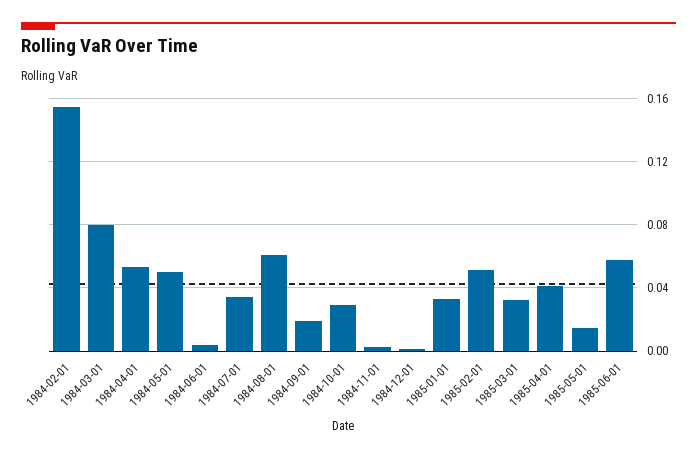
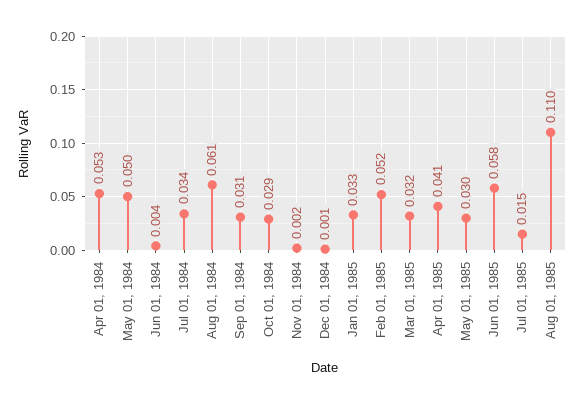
1984-02-01: 0.155 -> none
1984-03-01: 0.08 -> none
1984-09-01: 0.02 -> 0.031
1985-05-01: 0.015 -> 0.03
Jul 01, 1985: none -> 0.015
Aug 01, 1985: none -> 0.11

